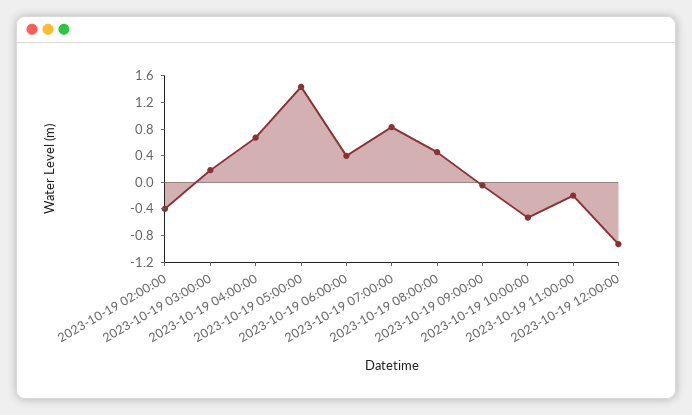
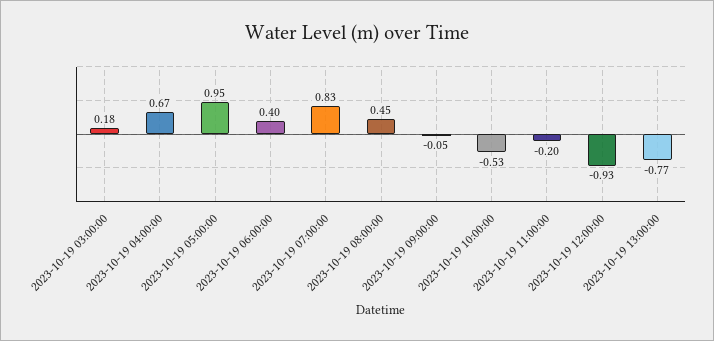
2023-10-19 02:00:00: -0.4 -> none
2023-10-19 05:00:00: 1.4 -> 0.95
2023-10-19 13:00:00: none -> -0.77

